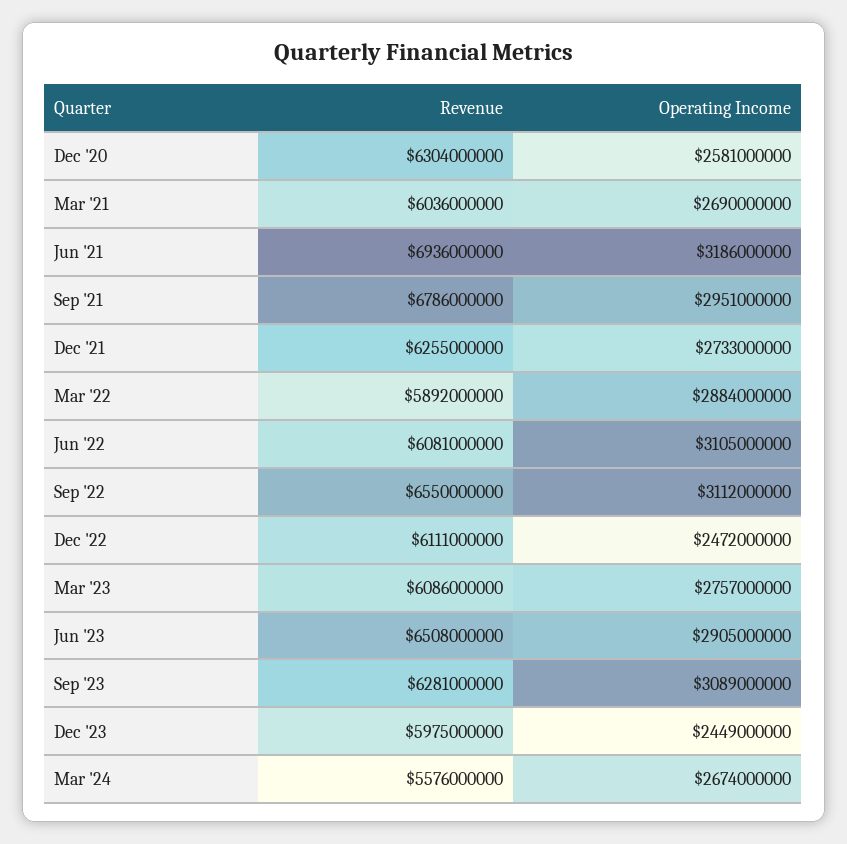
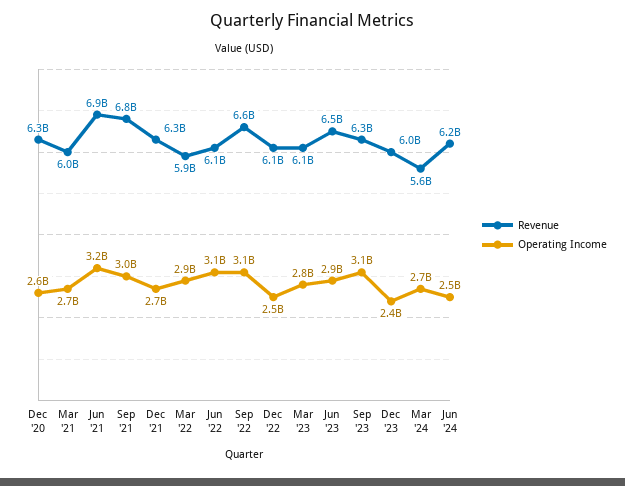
Revenue, Jun '24: none -> 6200000000
Operating Income, Jun '24: none -> 2500000000

